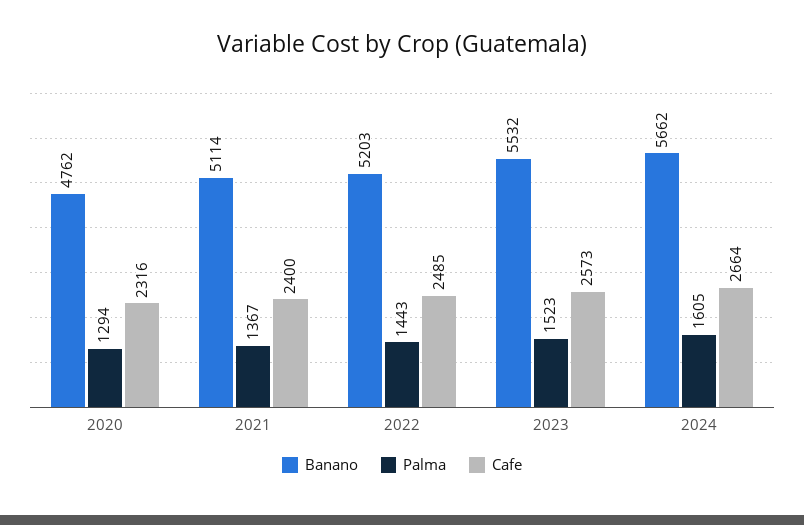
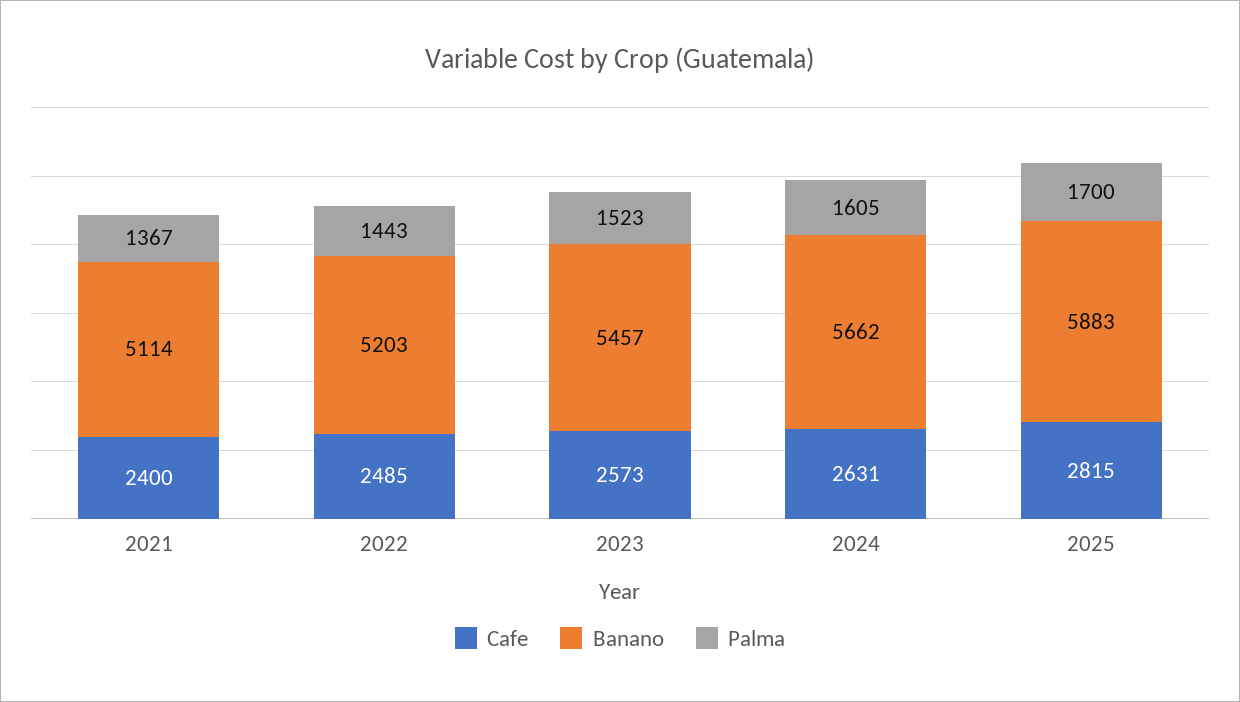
Banano, 2020: 4762 -> none
Palma, 2020: 1294 -> none
Cafe, 2020: 2316 -> none
Banano, 2023: 5532 -> 5457
Cafe, 2024: 2664 -> 2631
Cafe, 2025: none -> 2815
Banano, 2025: none -> 5883
Palma, 2025: none -> 1700

